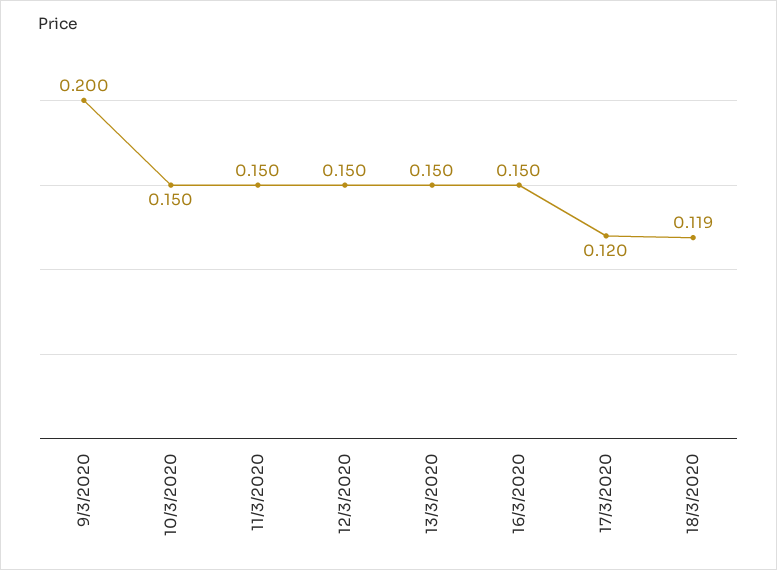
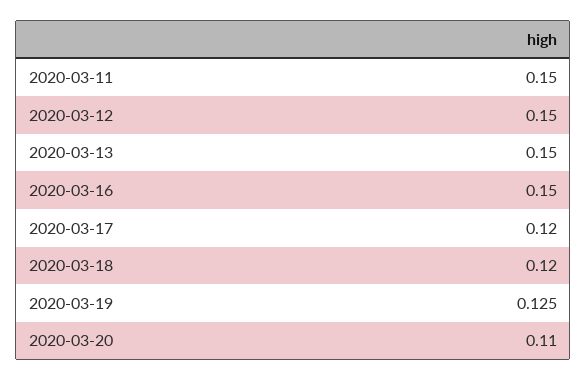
9/3/2020: 0.2 -> none
10/3/2020: 0.15 -> none
18/3/2020: 0.119 -> 0.12
2020-03-19: none -> 0.125
2020-03-20: none -> 0.11

